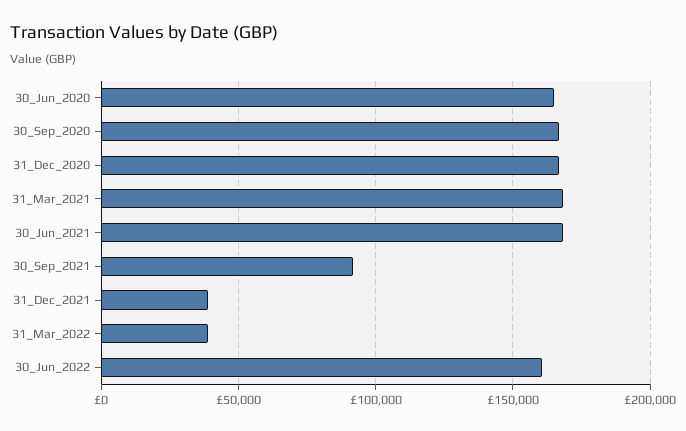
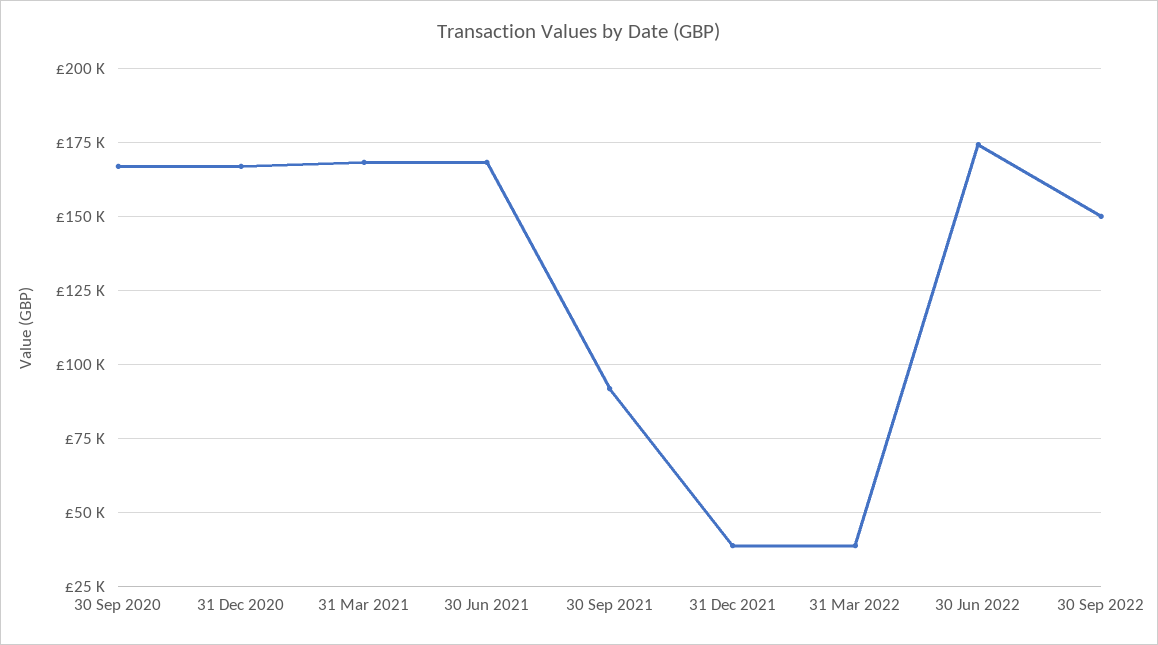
30_Jun_2020: 165000 -> none
30_Jun_2022: 160000 -> 175000
30 Sep 2022: none -> 150000

